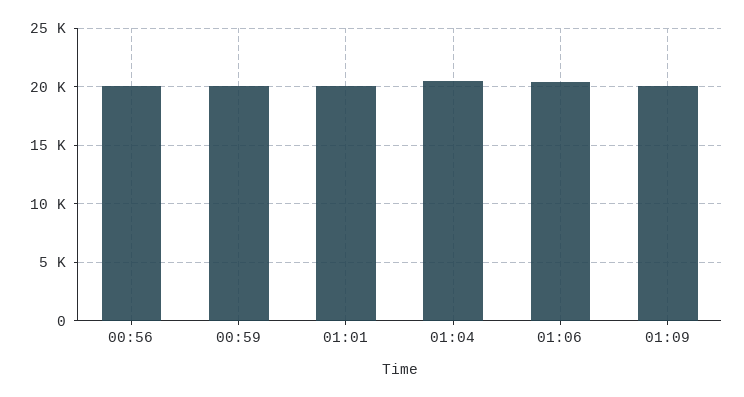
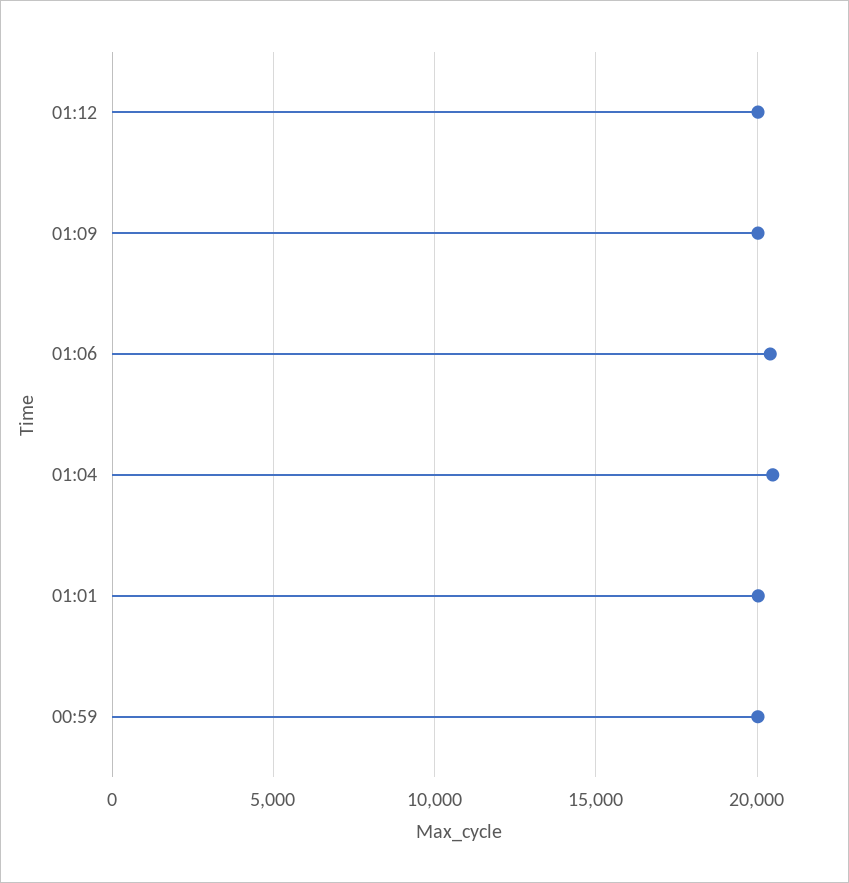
00:56: 20000 -> none
01:12: none -> 20000

